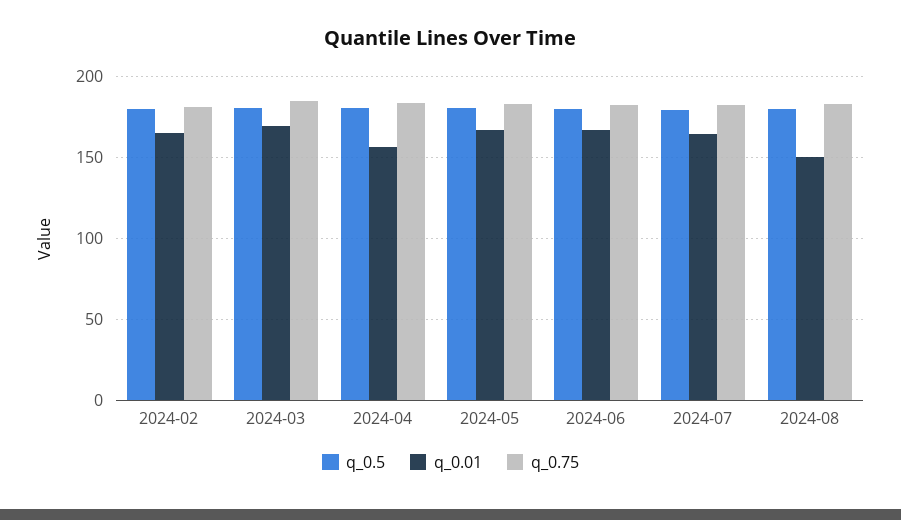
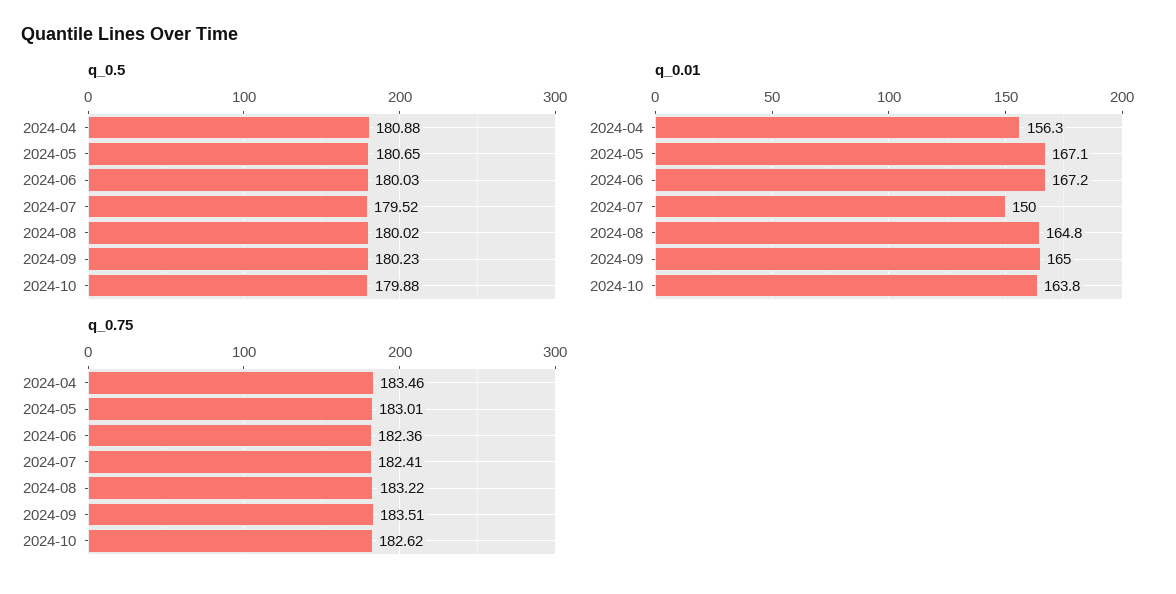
q_0.5, 2024-02: 180 -> none
q_0.01, 2024-02: 165 -> none
q_0.75, 2024-02: 180 -> none
q_0.5, 2024-03: 180 -> none
q_0.01, 2024-03: 170 -> none
q_0.75, 2024-03: 185 -> none
q_0.01, 2024-07: 165 -> 150
q_0.01, 2024-08: 150 -> 164.8
q_0.5, 2024-09: none -> 180.23
q_0.5, 2024-10: none -> 179.88
q_0.01, 2024-09: none -> 165
q_0.01, 2024-10: none -> 163.8
q_0.75, 2024-09: none -> 183.51
q_0.75, 2024-10: none -> 182.62

